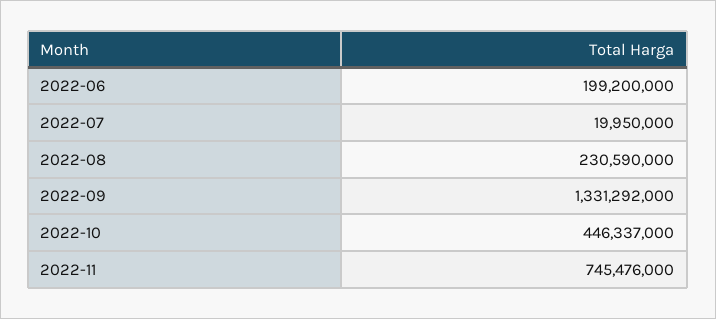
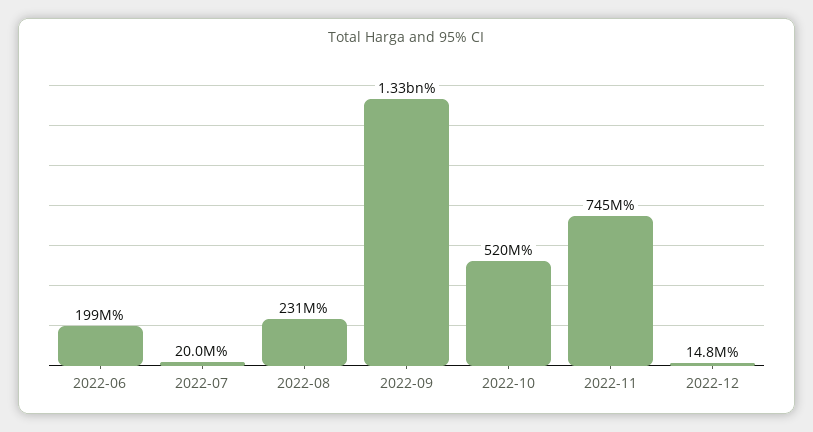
2022-10: 446337000 -> 520000000
2022-12: none -> 14800000

